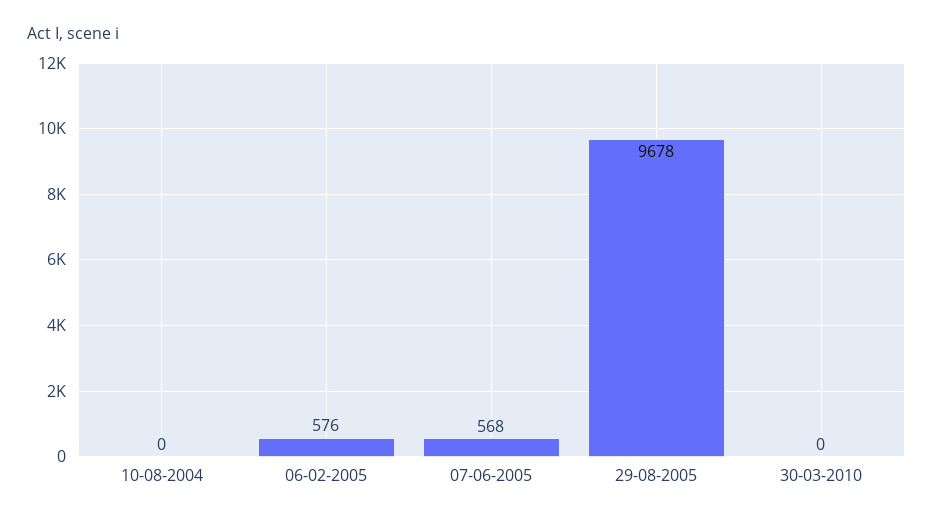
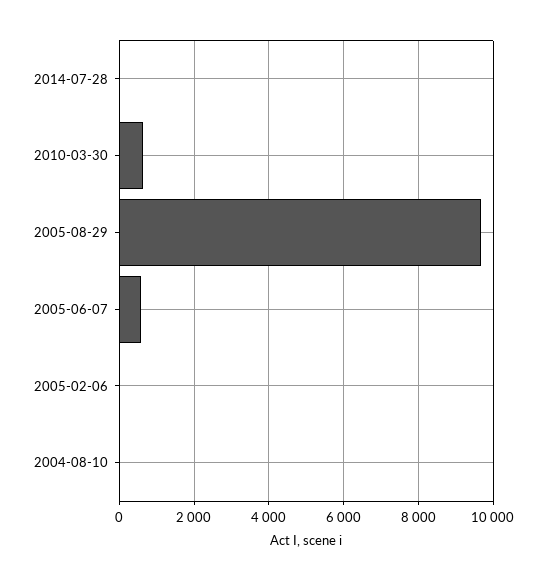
06-02-2005: 576 -> 0
30-03-2010: 0 -> 600
2014-07-28: none -> 0

